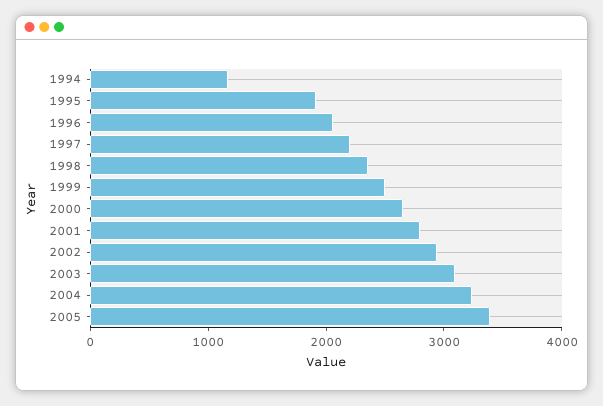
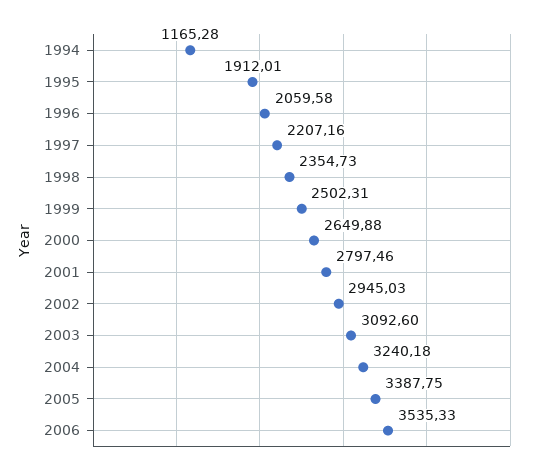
2006: none -> 3535.33

